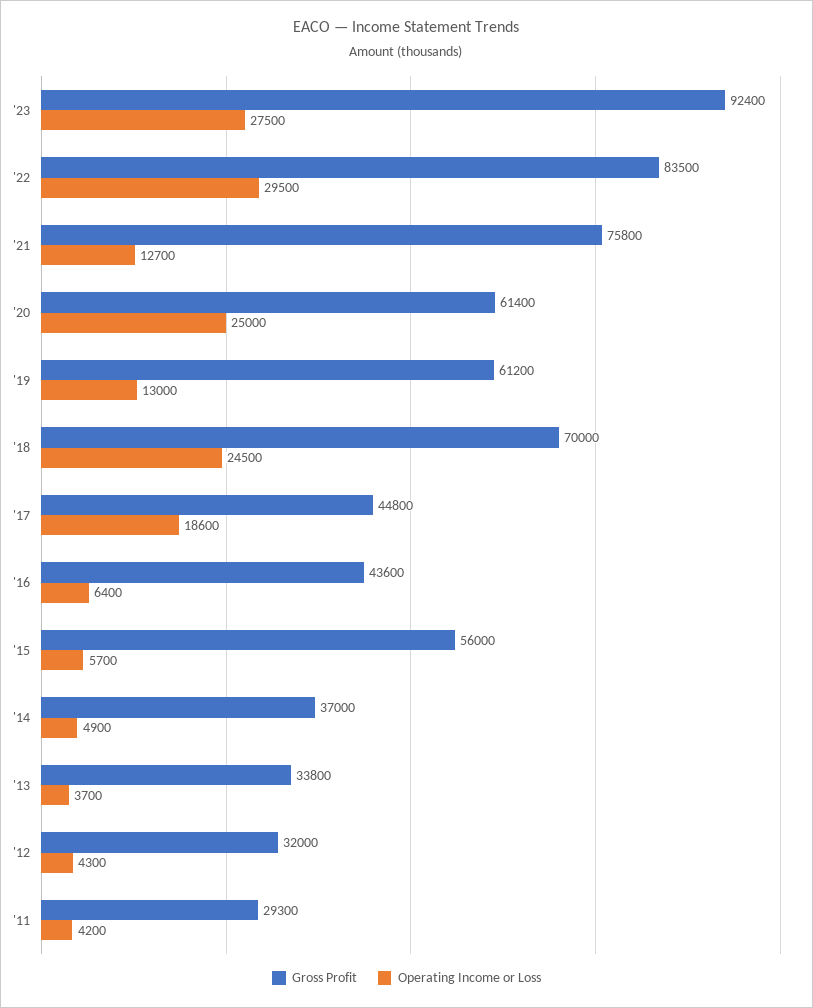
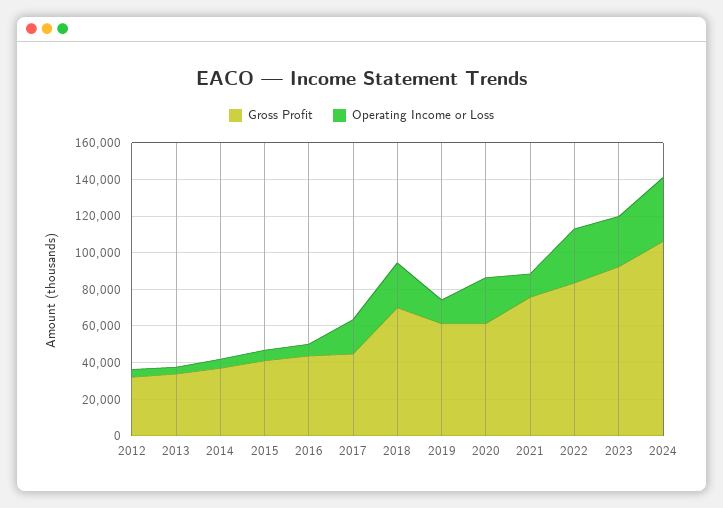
Gross Profit, '15: 56000 -> 40000
Gross Profit, '11: 29300 -> none
Operating Income or Loss, '11: 4200 -> none
Gross Profit, 2024: none -> 105000
Operating Income or Loss, 2024: none -> 35000

